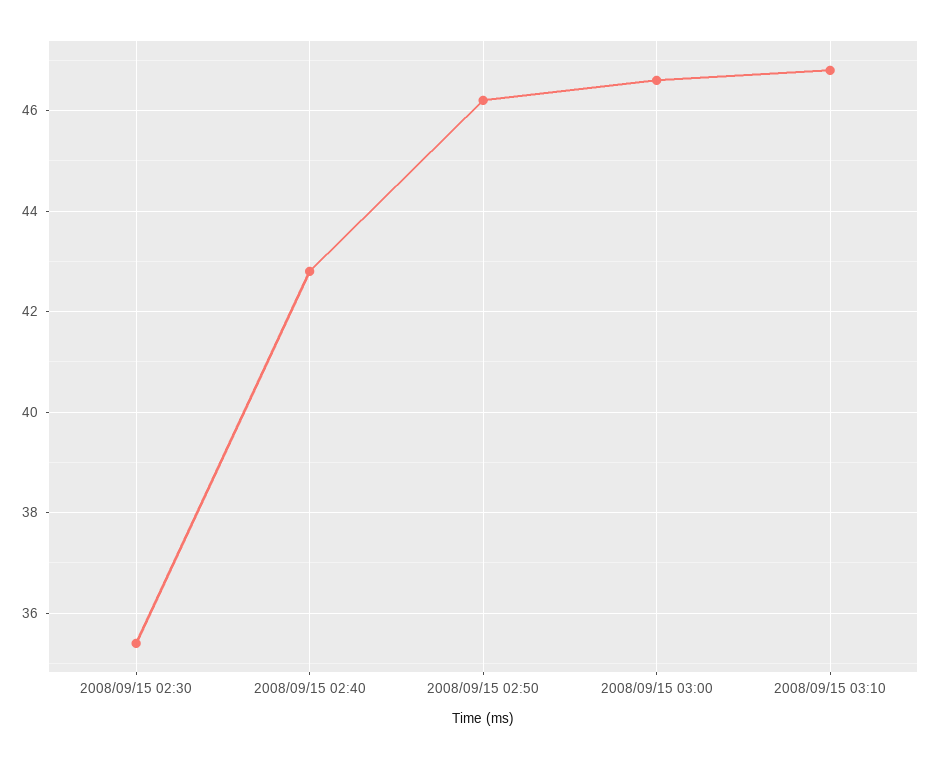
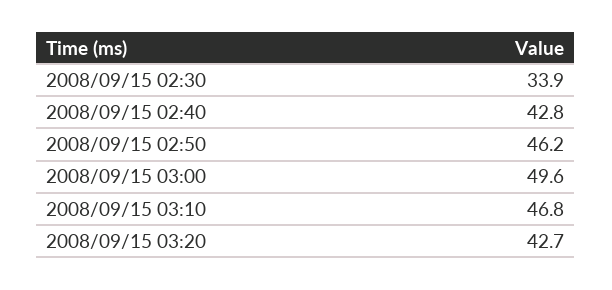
2008/09/15 02:30: 35.5 -> 33.9
2008/09/15 03:00: 46.5 -> 49.6
2008/09/15 03:20: none -> 42.7

